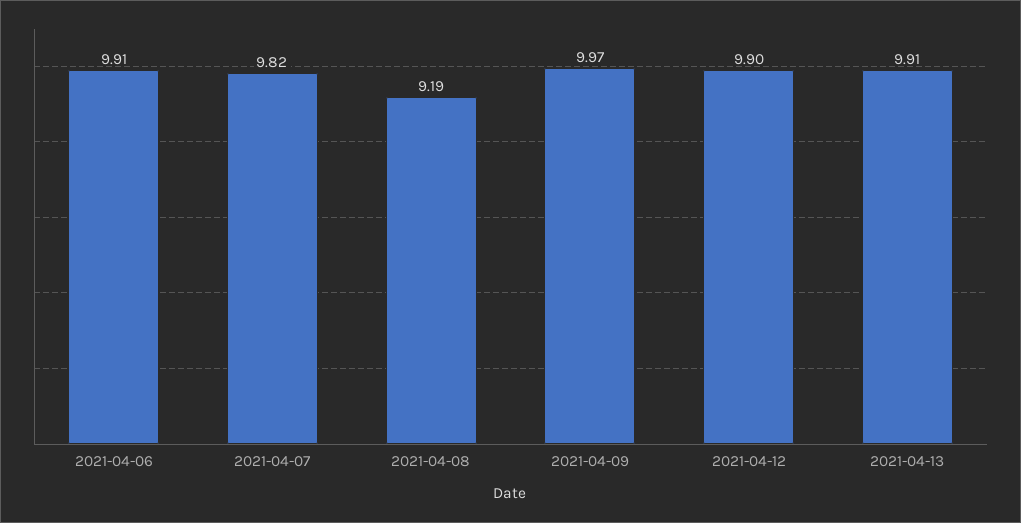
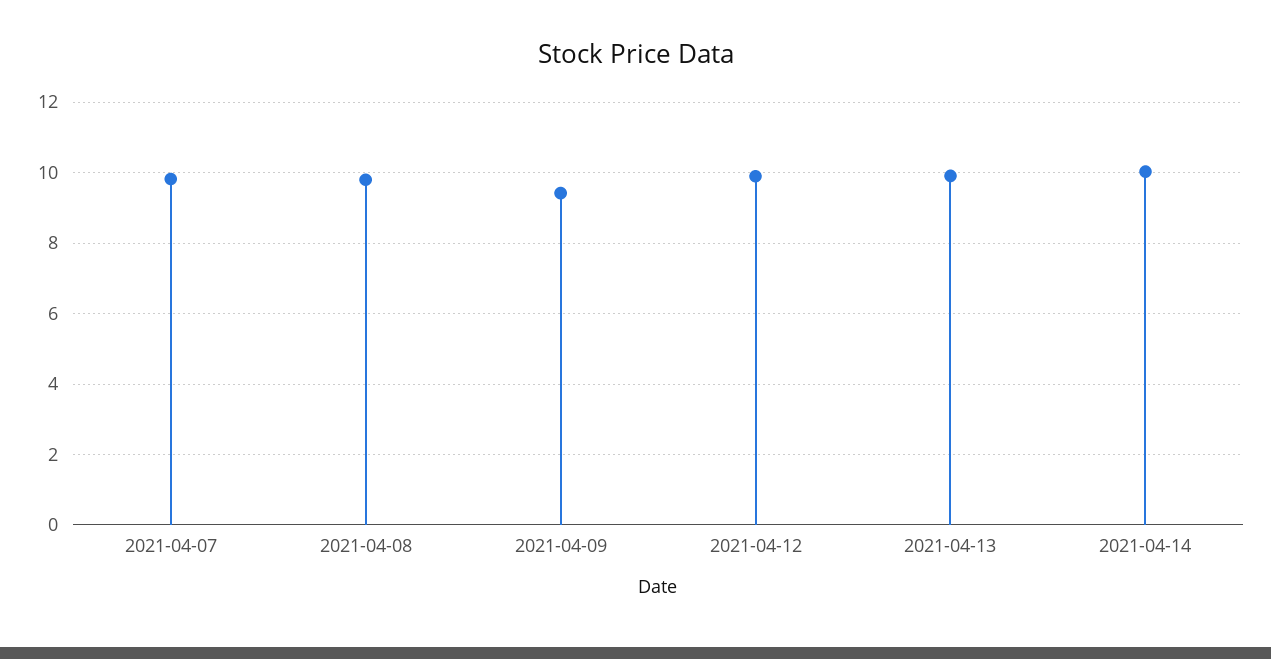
2021-04-06: 9.91 -> none
2021-04-08: 9.19 -> 9.8
2021-04-09: 9.97 -> 9.4
2021-04-14: none -> 10

